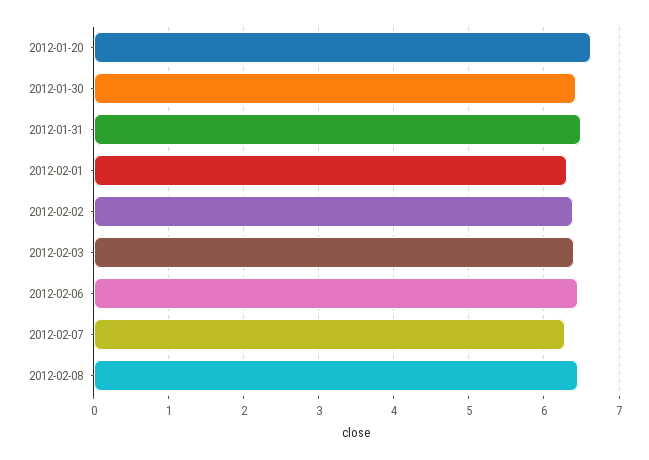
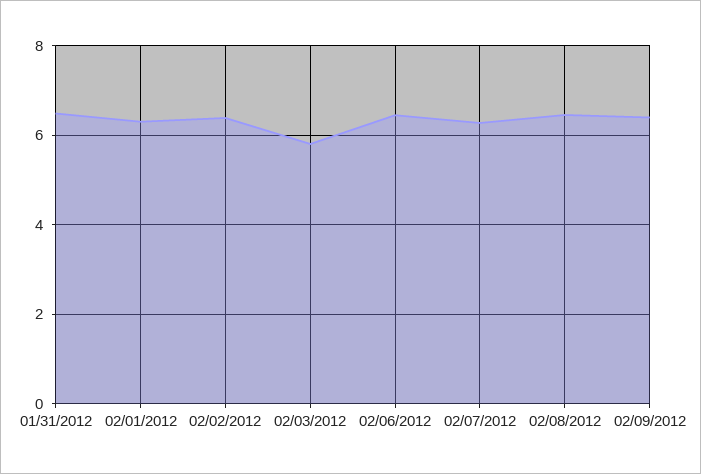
2012-01-20: 6.6 -> none
2012-01-30: 6.4 -> none
2012-02-03: 6.4 -> 5.8
02/09/2012: none -> 6.4

